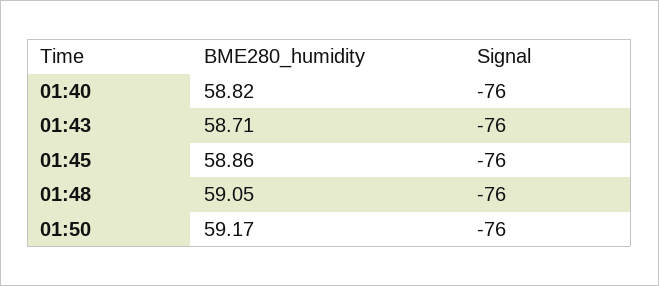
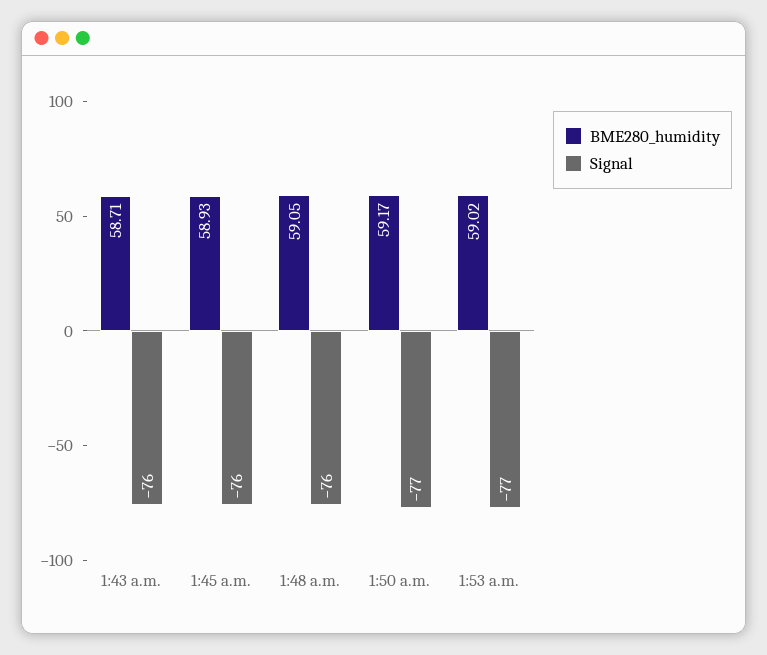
BME280_humidity, 01:40: 58.82 -> none
Signal, 01:40: -76 -> none
BME280_humidity, 01:45: 58.86 -> 58.93
Signal, 01:50: -76 -> -77
BME280_humidity, 1:53 a.m.: none -> 59.02
Signal, 1:53 a.m.: none -> -77

